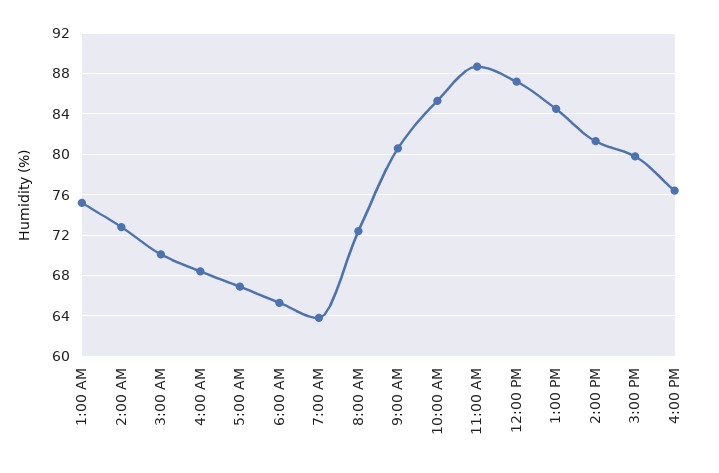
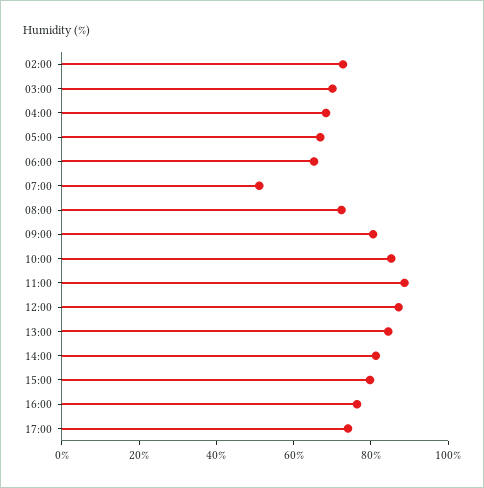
1:00 AM: 75 -> none
7:00 AM: 64 -> 50
17:00: none -> 75

